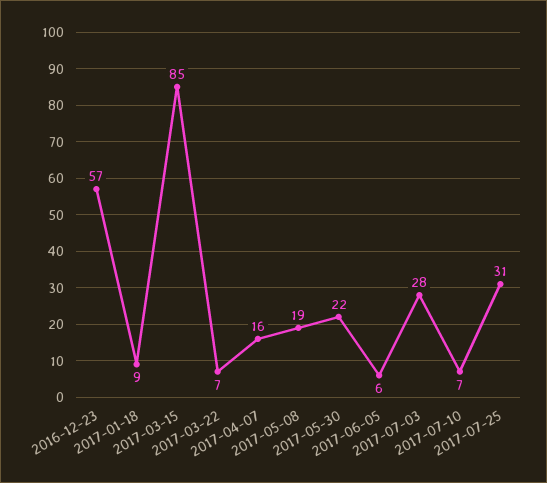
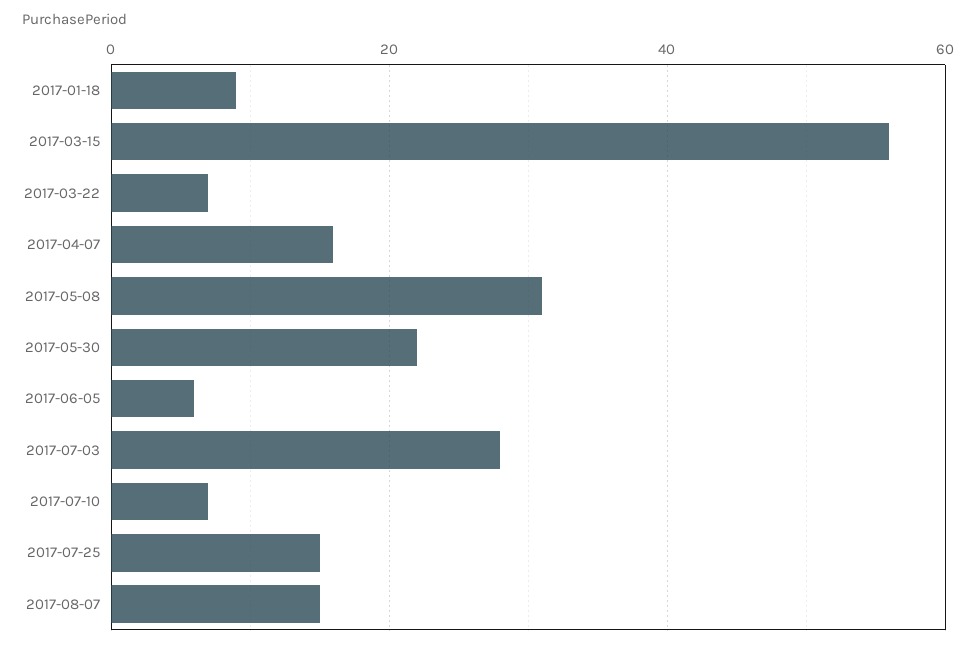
2016-12-23: 57 -> none
2017-03-15: 85 -> 55
2017-05-08: 19 -> 30
2017-07-25: 31 -> 15
2017-08-07: none -> 15

